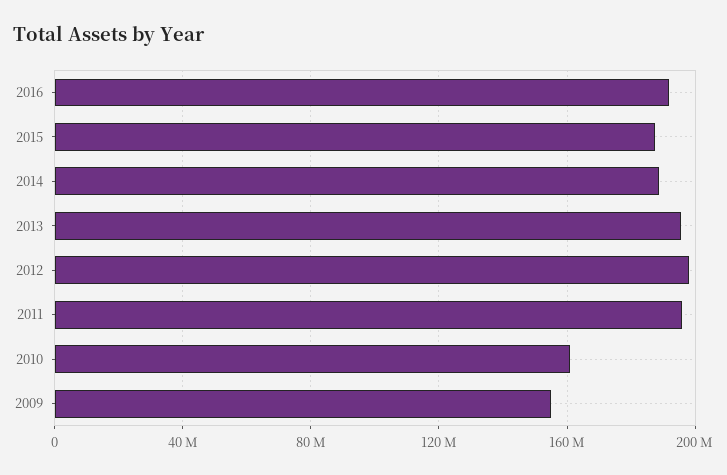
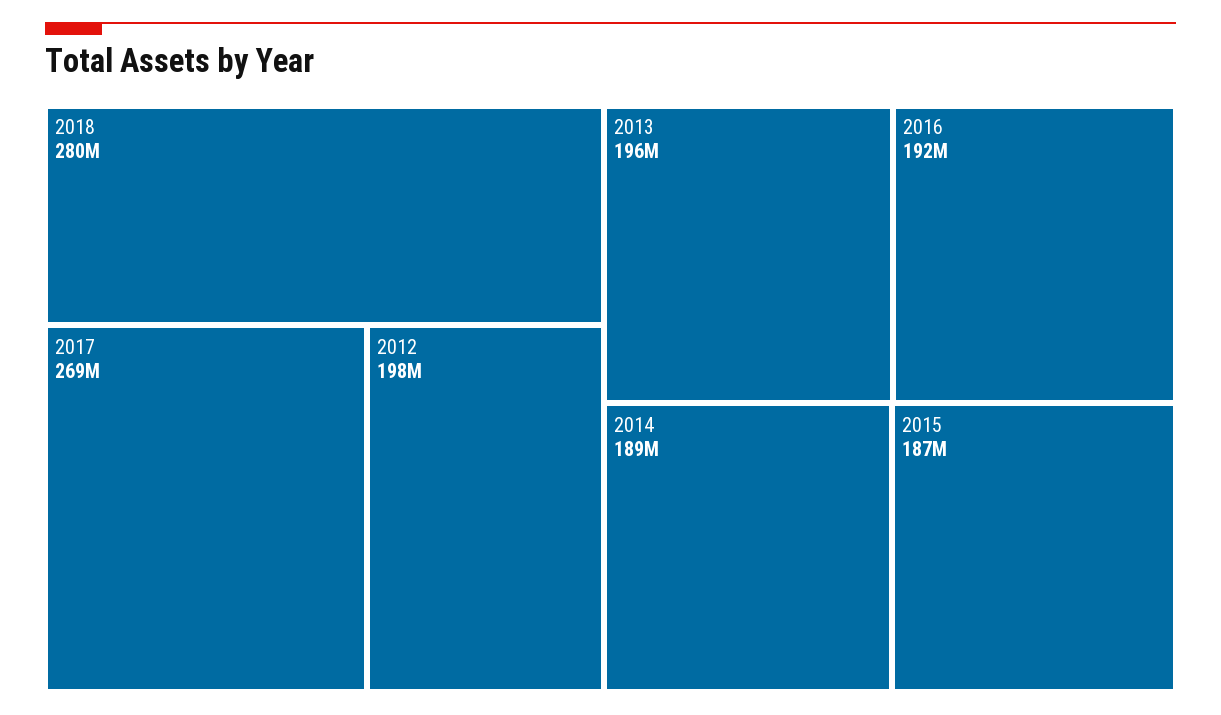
2011: 195000000 -> none
2010: 160000000 -> none
2009: 155000000 -> none
2018: none -> 280000000
2017: none -> 269000000

